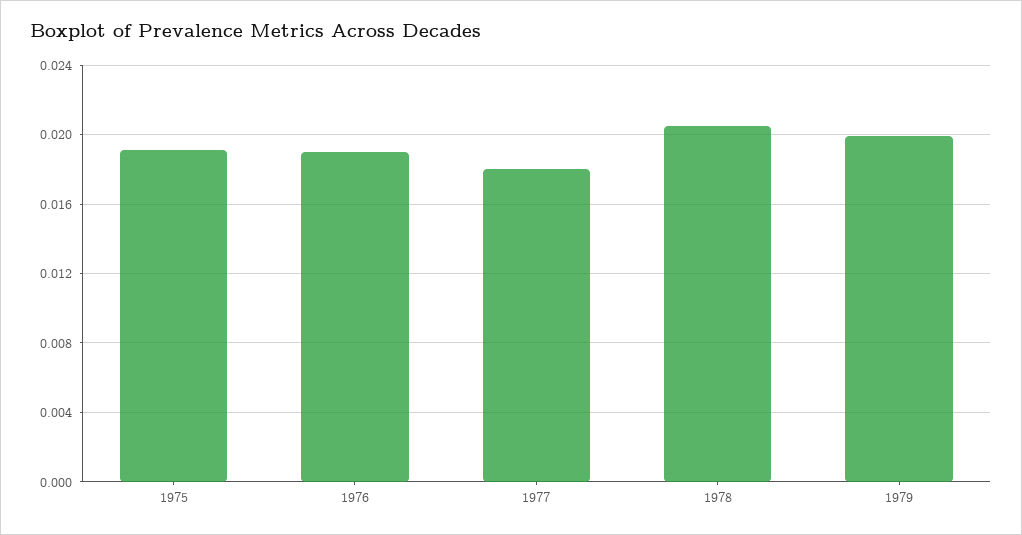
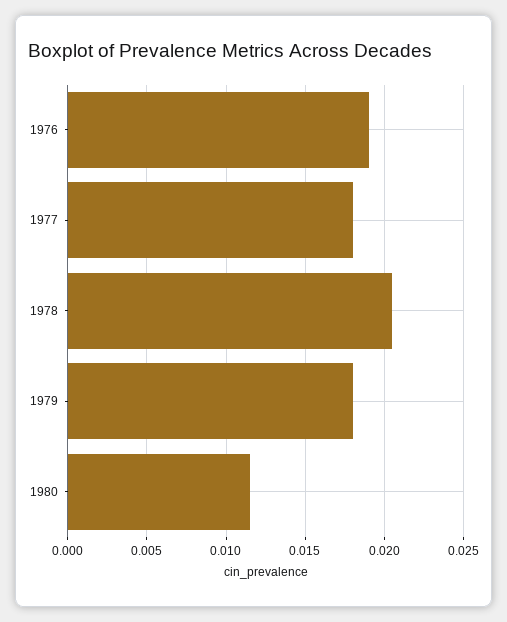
1975: 0.019 -> none
1979: 0.02 -> 0.018
1980: none -> 0.0115

